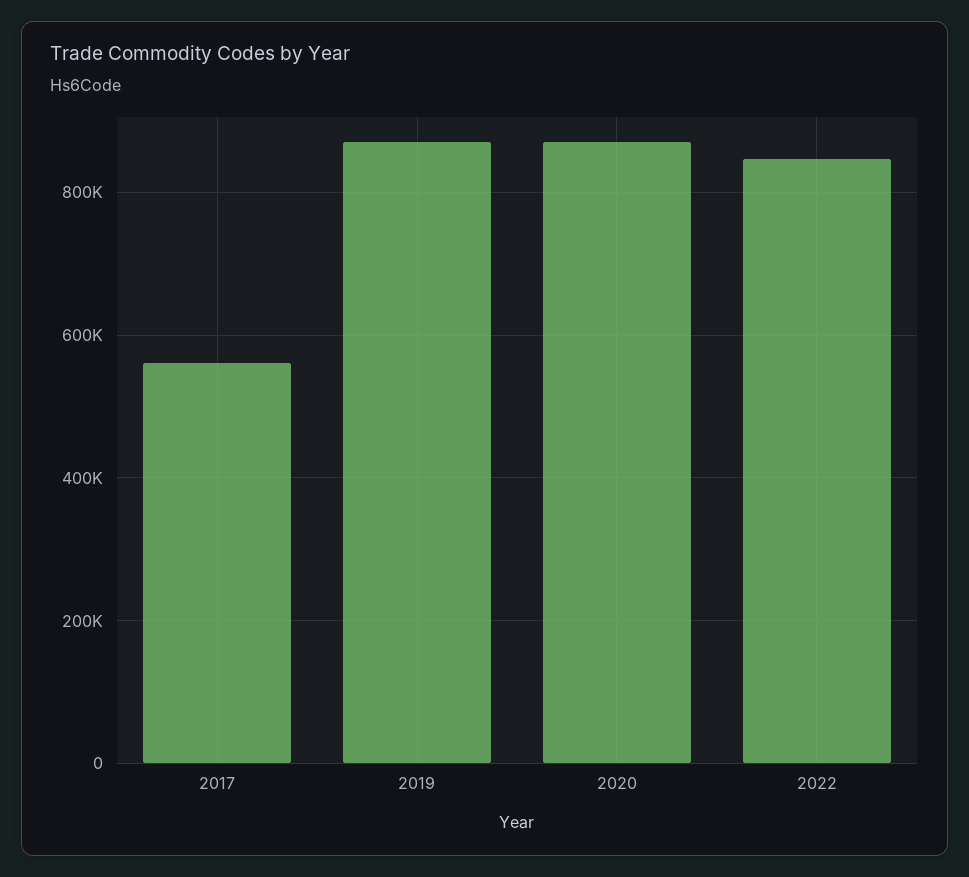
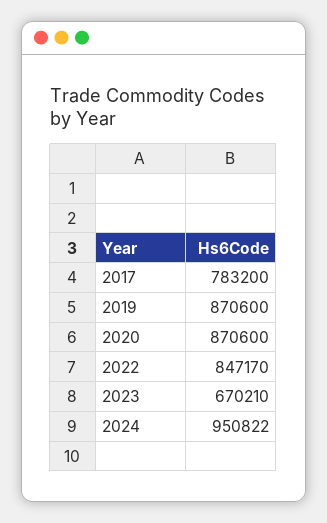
2017: 560000 -> 783200
2023: none -> 670210
2024: none -> 950822

